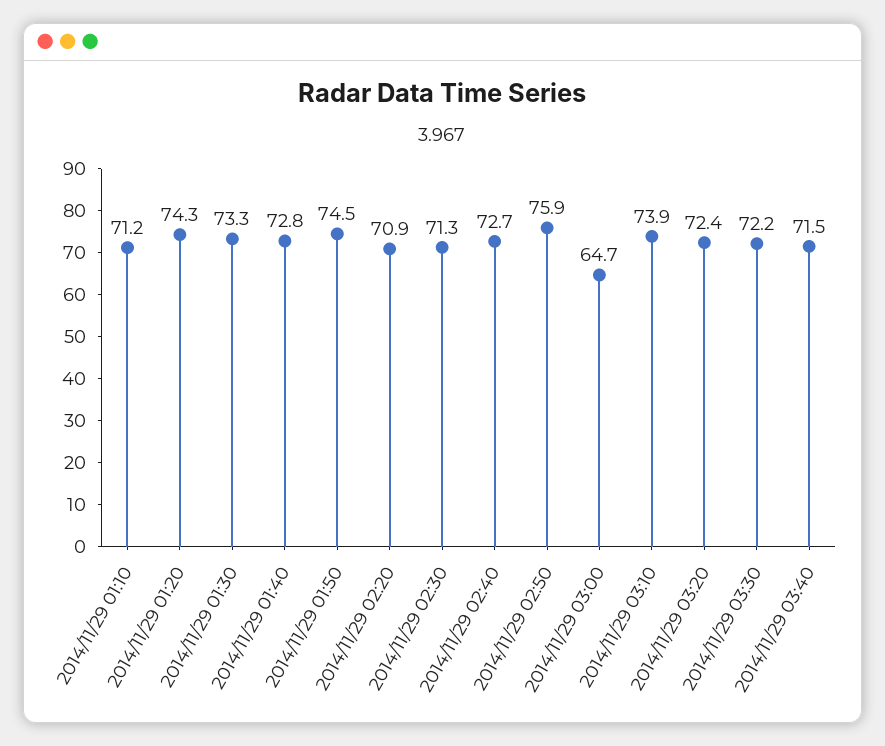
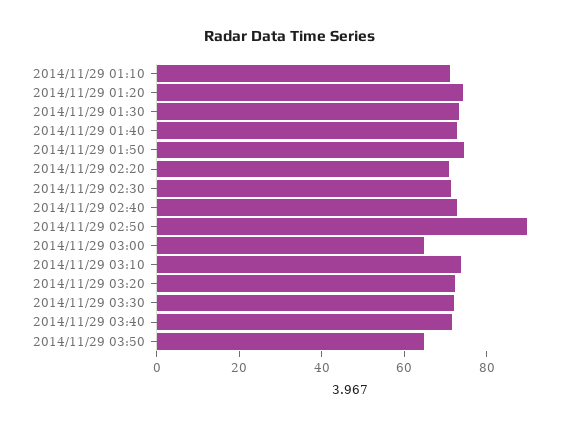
2014/11/29 02:50: 75.9 -> 90
2014/11/29 03:50: none -> 65

